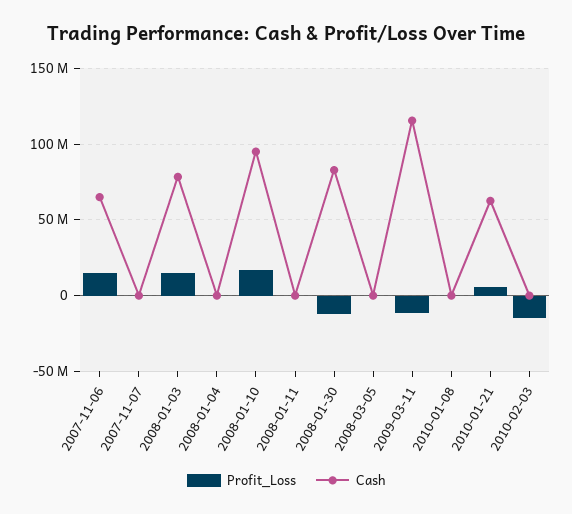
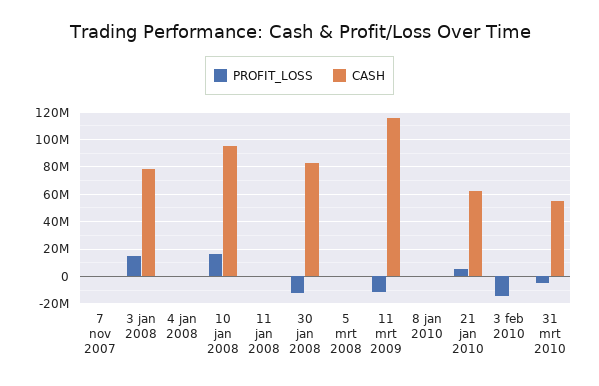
Profit_Loss, 2007-11-06: 15000000 -> none
Cash, 2007-11-06: 65000000 -> none
Profit_Loss, 31 mrt 2010: none -> -5000000
Cash, 31 mrt 2010: none -> 55000000

